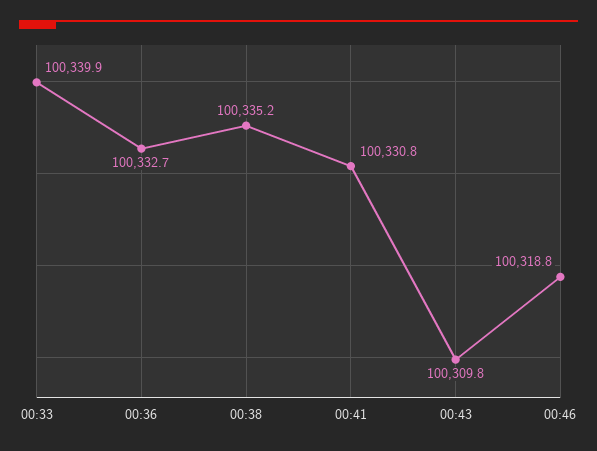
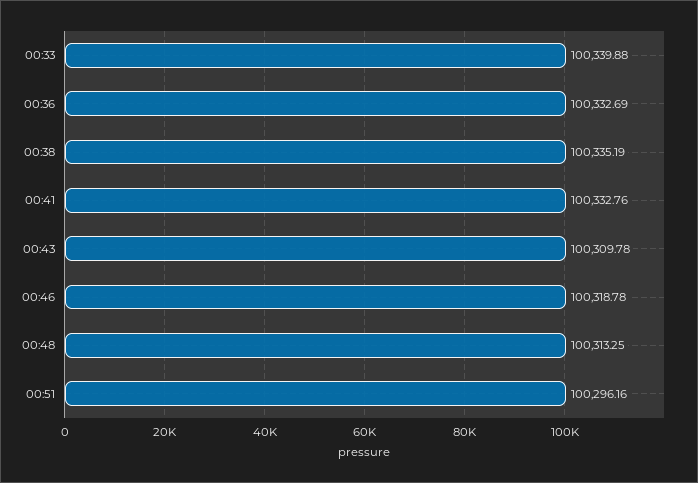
00:41: 100330.8 -> 100332.76
00:48: none -> 100313.25
00:51: none -> 100296.16

